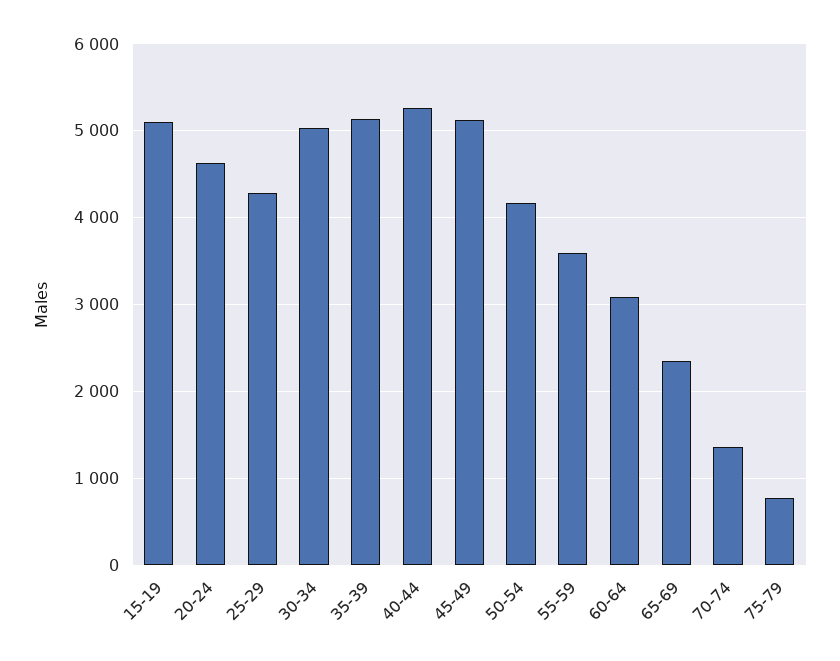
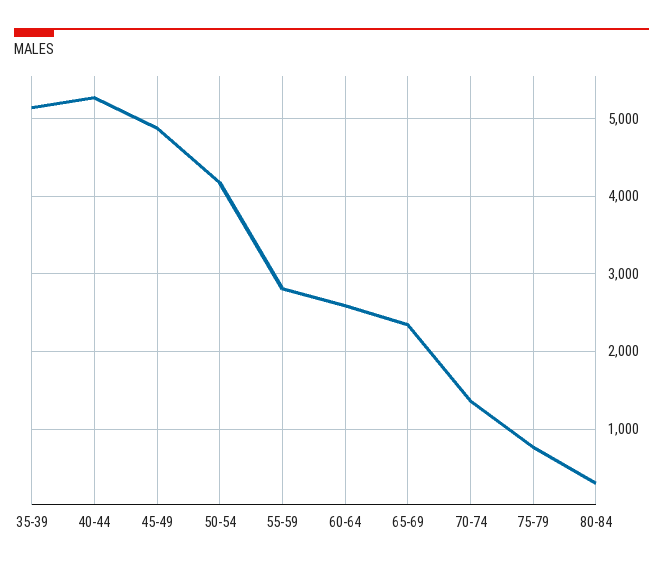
15-19: 5100 -> none
20-24: 4600 -> none
25-29: 4300 -> none
30-34: 5000 -> none
45-49: 5100 -> 4900
55-59: 3600 -> 2800
60-64: 3100 -> 2600
80-84: none -> 300

